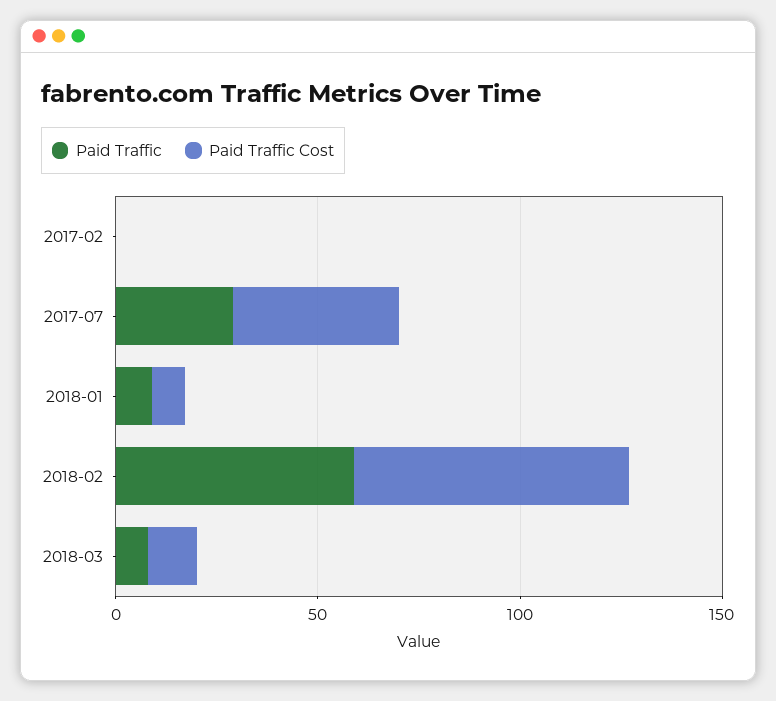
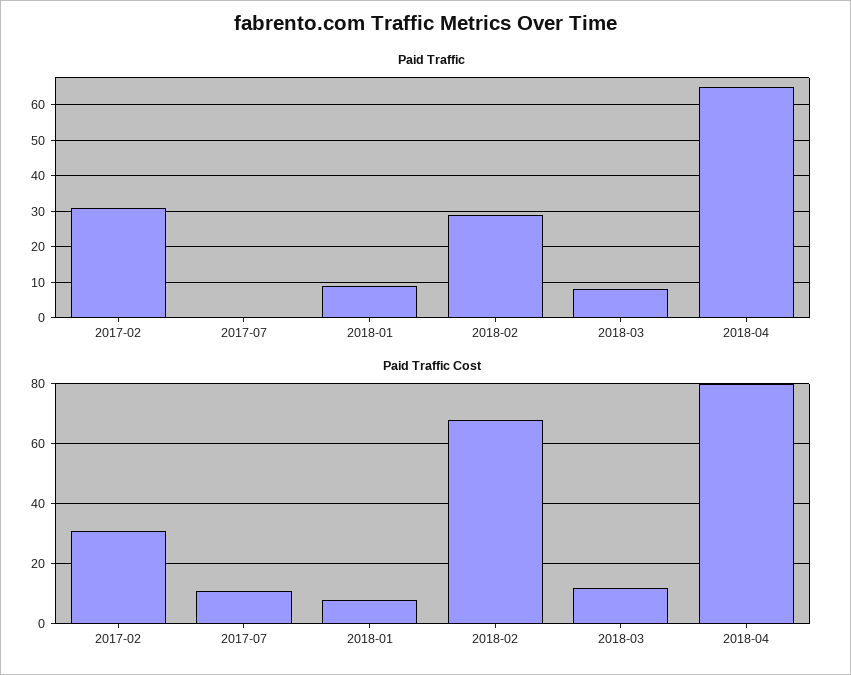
Paid Traffic, 2017-02: 0 -> 30
Paid Traffic Cost, 2017-02: 0 -> 30
Paid Traffic, 2017-07: 30 -> 0
Paid Traffic Cost, 2017-07: 40 -> 10
Paid Traffic, 2018-02: 60 -> 30
Paid Traffic, 2018-04: none -> 65
Paid Traffic Cost, 2018-04: none -> 80

